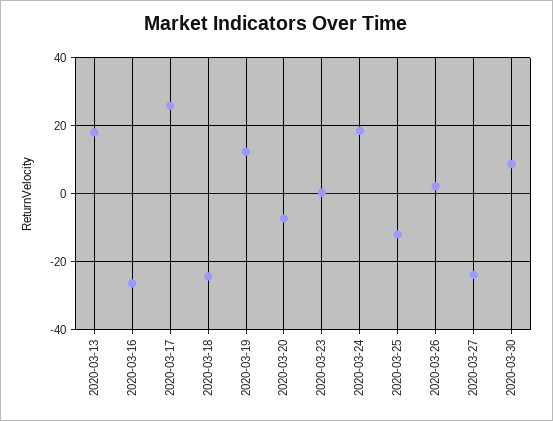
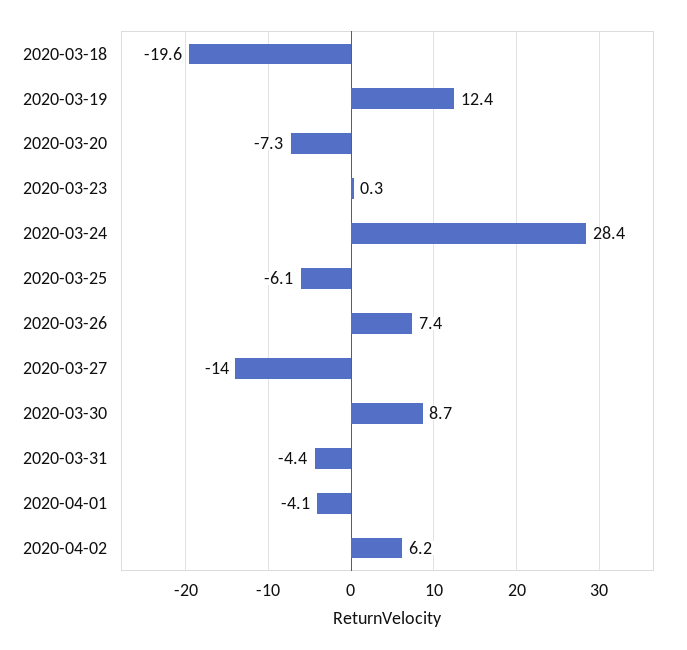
2020-03-13: 18 -> none
2020-03-16: -26 -> none
2020-03-17: 26 -> none
2020-03-18: -24 -> -19.6
2020-03-24: 18 -> 28.4
2020-03-25: -12 -> -6.1
2020-03-26: 2 -> 7.4
2020-03-27: -24 -> -14
2020-03-31: none -> -4.4
2020-04-01: none -> -4.1
2020-04-02: none -> 6.2

